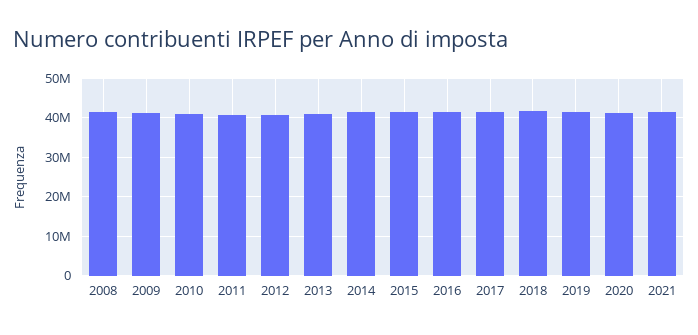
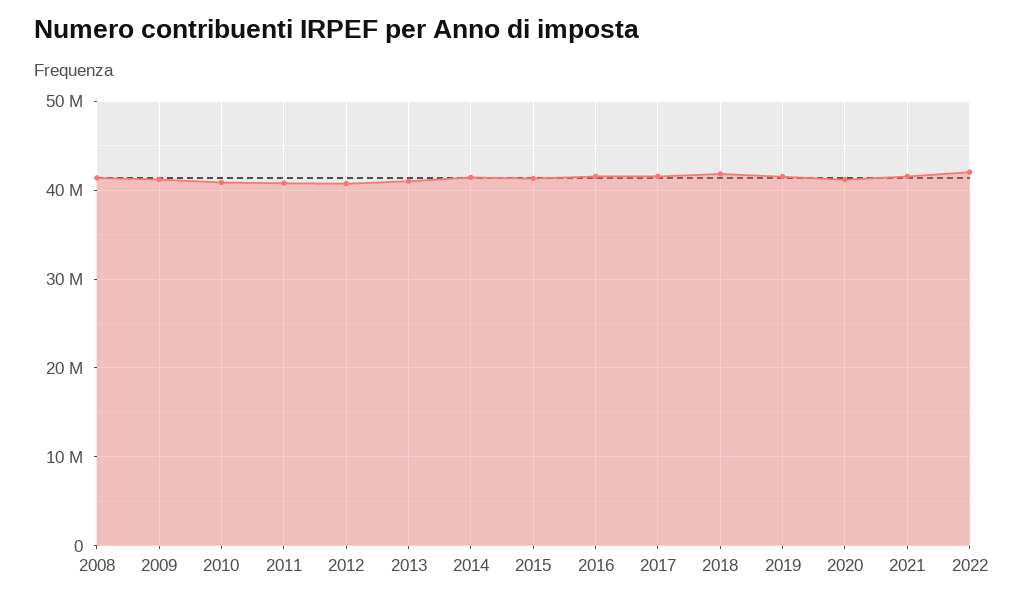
2022: none -> 42000000

